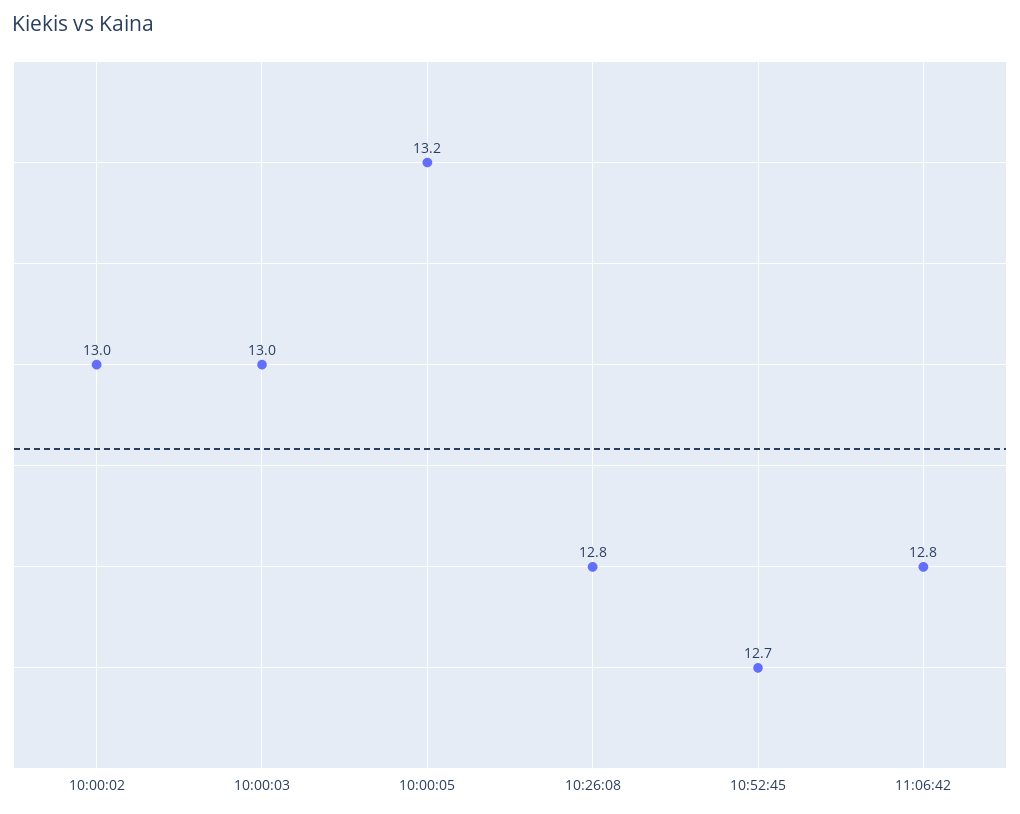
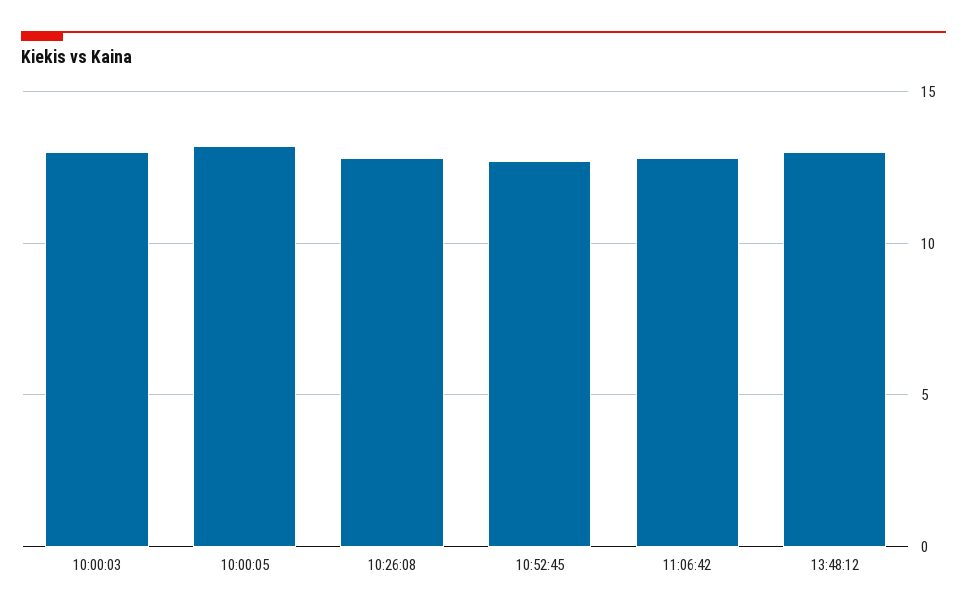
10:00:02: 13 -> none
13:48:12: none -> 13

